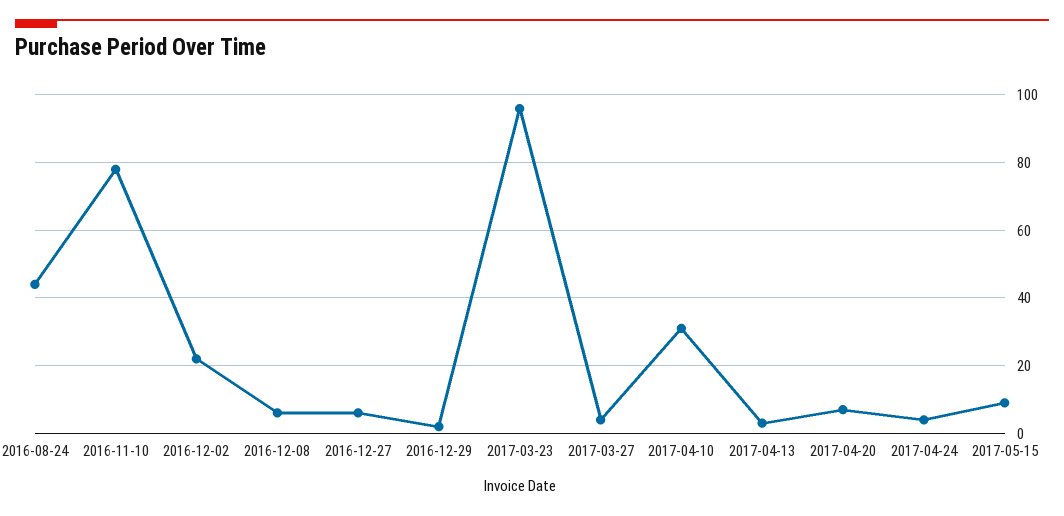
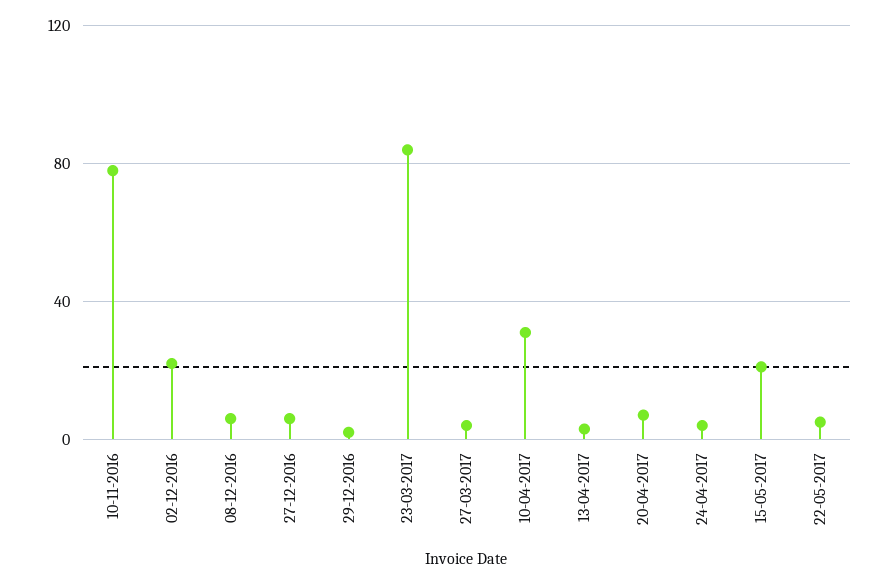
2016-08-24: 45 -> none
2017-03-23: 95 -> 85
2017-05-15: 10 -> 20
22-05-2017: none -> 5

